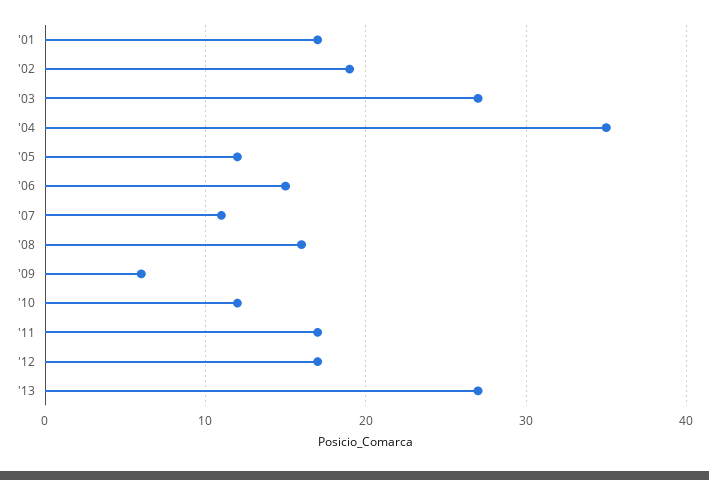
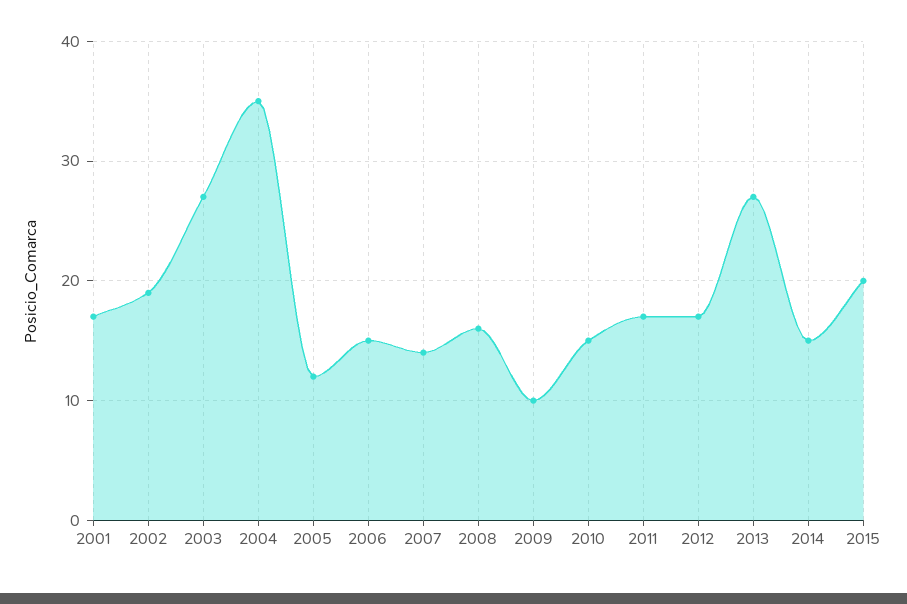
'07: 11 -> 14
'09: 6 -> 10
'10: 12 -> 15
2014: none -> 15
2015: none -> 20

